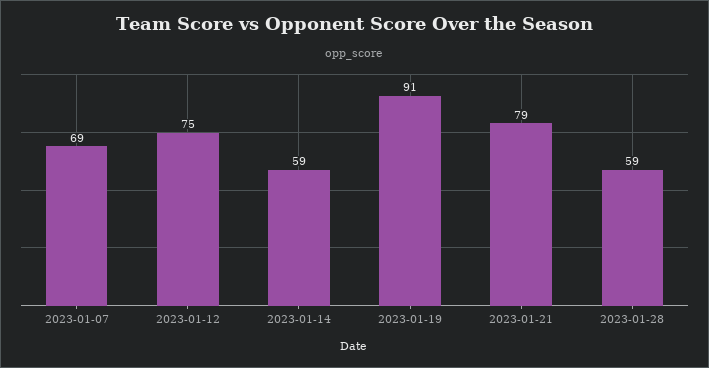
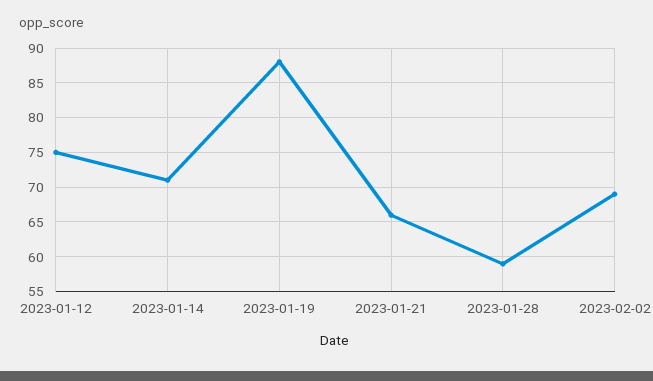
2023-01-07: 69 -> none
2023-01-14: 59 -> 71
2023-01-19: 91 -> 88
2023-01-21: 79 -> 66
2023-02-02: none -> 69

